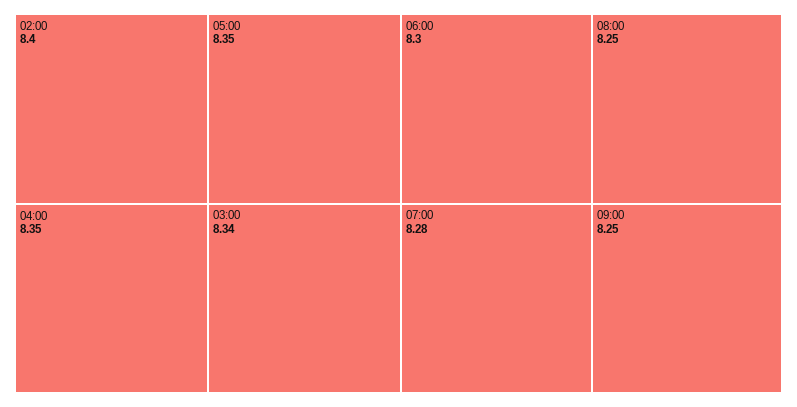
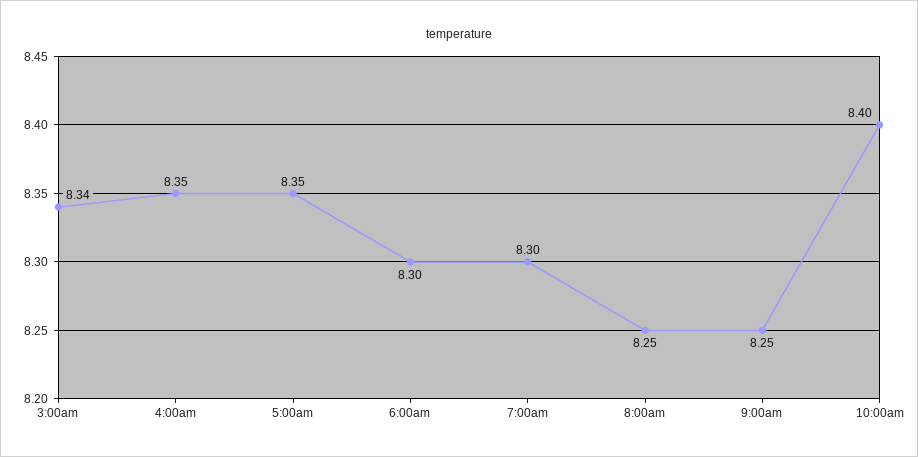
02:00: 8.4 -> none
07:00: 8.28 -> 8.3
10:00am: none -> 8.4

